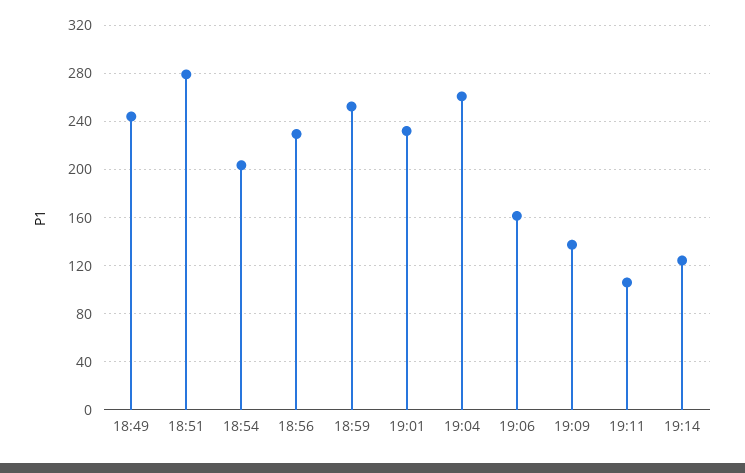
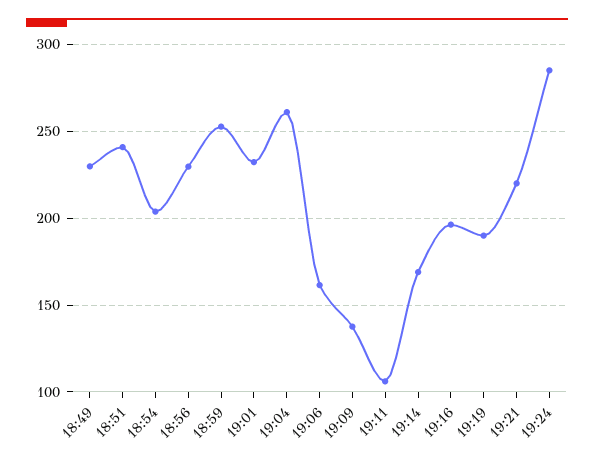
18:49: 245 -> 230
18:51: 280 -> 240
19:14: 125 -> 170
19:16: none -> 195
19:19: none -> 190
19:21: none -> 220
19:24: none -> 285

